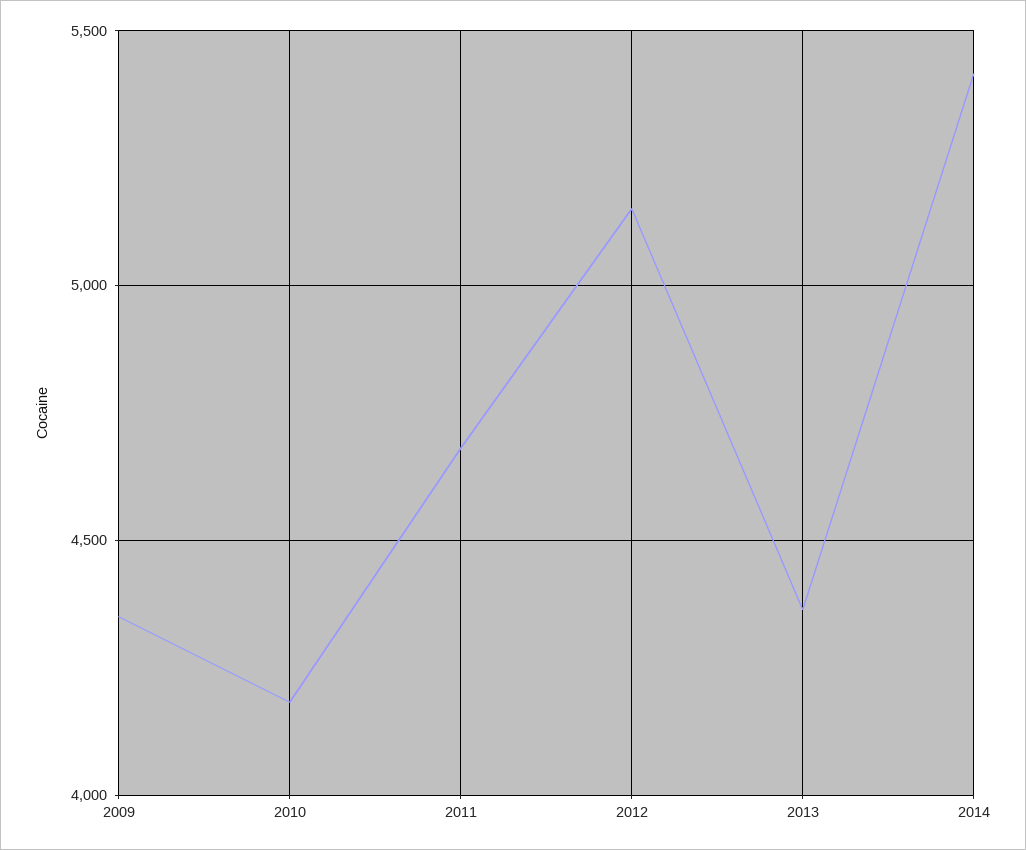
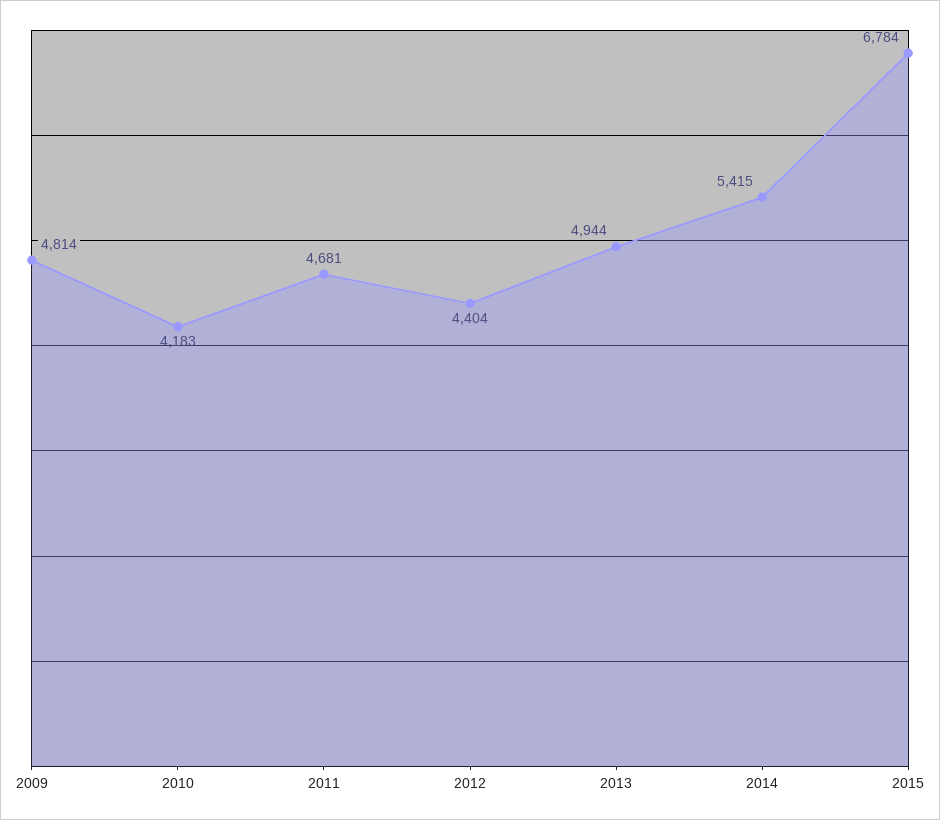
2009: 4350 -> 4814
2012: 5150 -> 4404
2013: 4350 -> 4944
2015: none -> 6784

